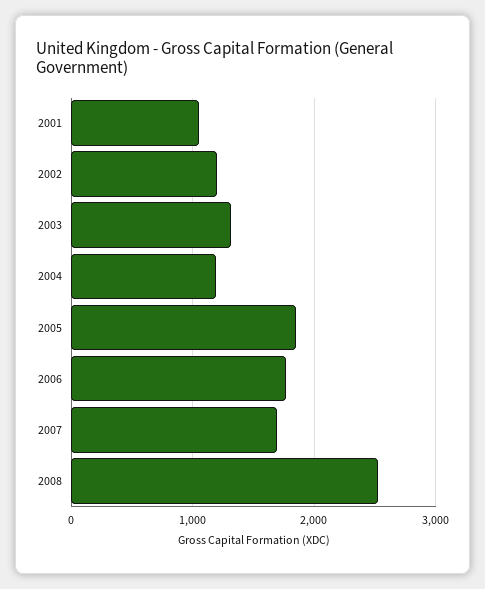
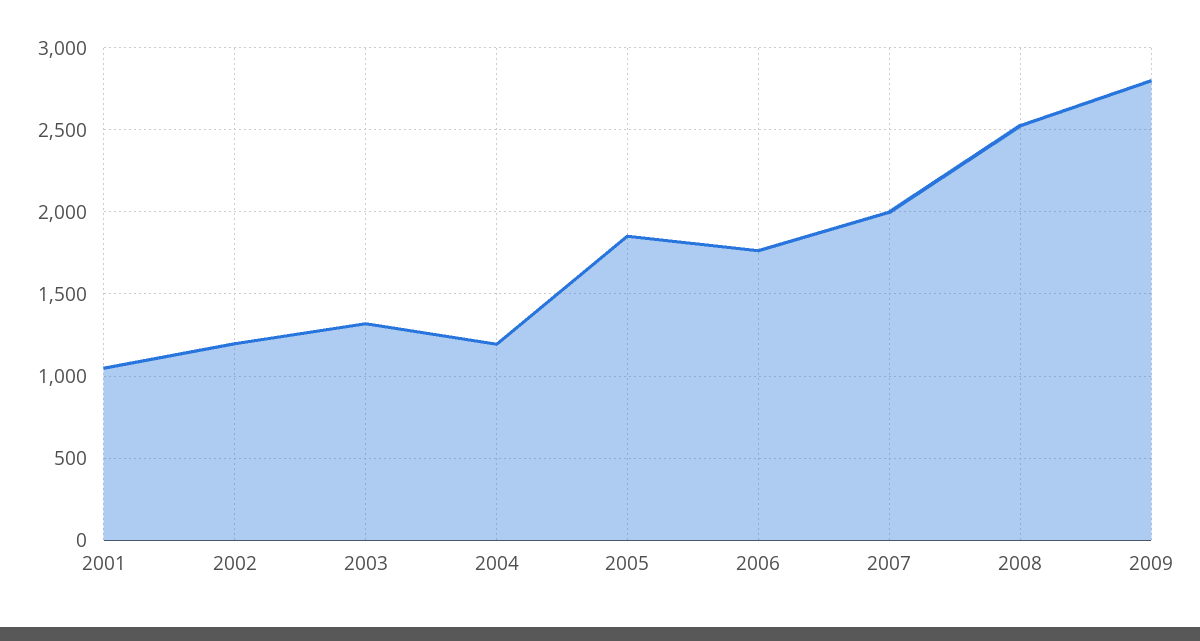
2007: 1700 -> 2000
2009: none -> 2800

